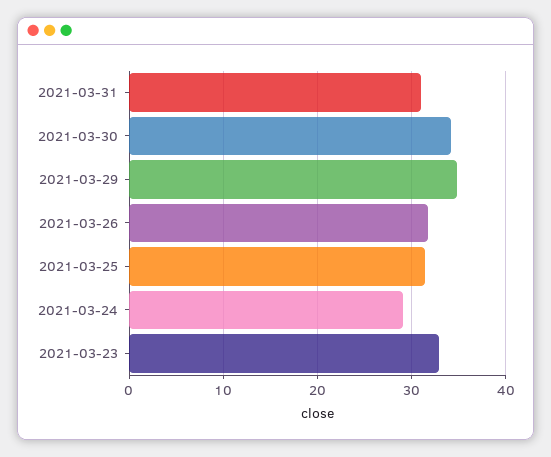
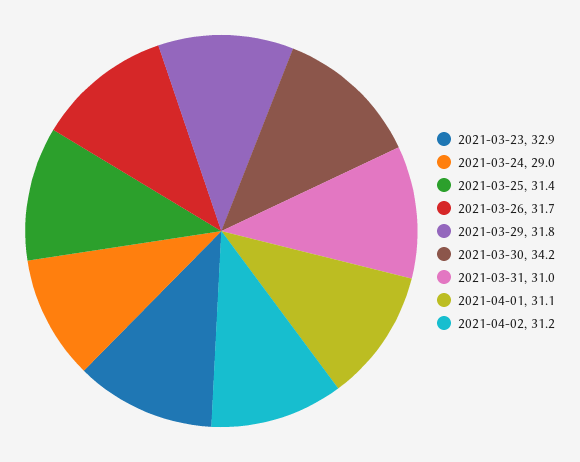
2021-03-29: 35 -> 31.8
2021-04-01: none -> 31.1
2021-04-02: none -> 31.2

